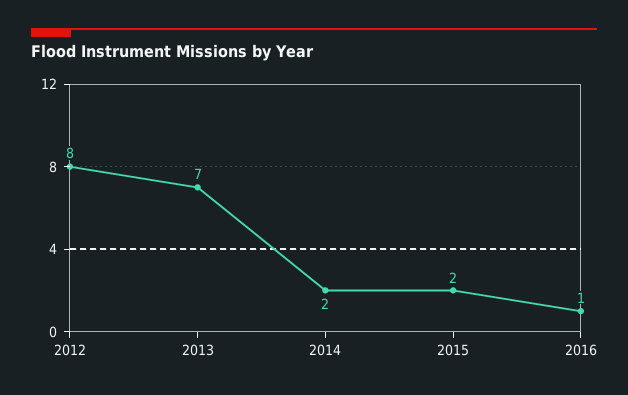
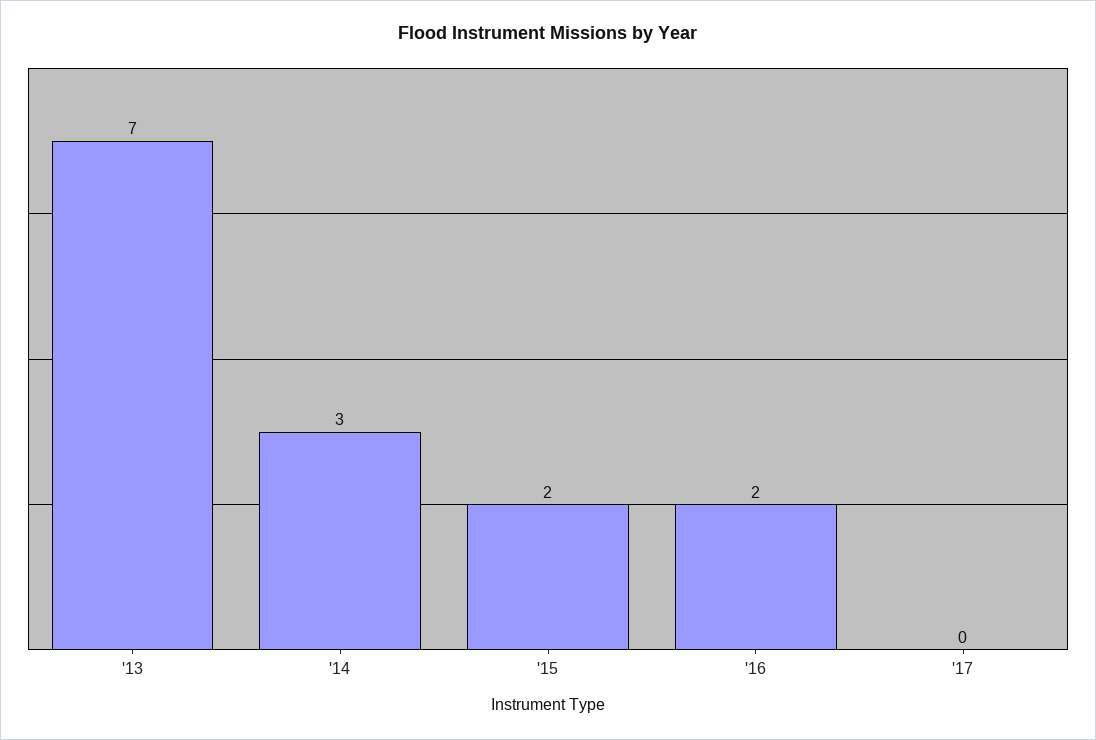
2012: 8 -> none
2014: 2 -> 3
2016: 1 -> 2
'17: none -> 0

